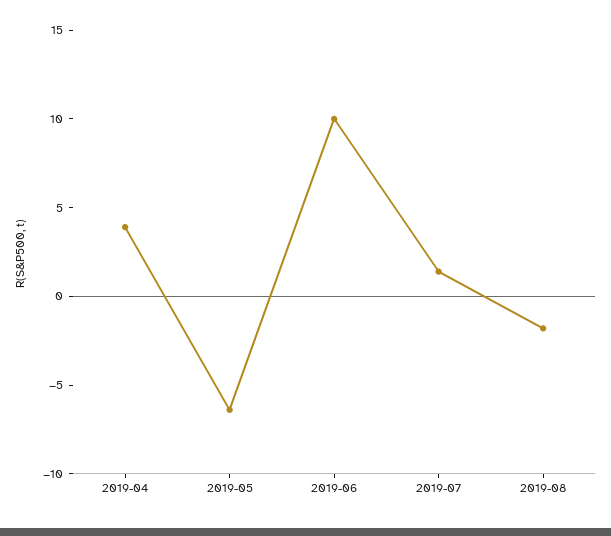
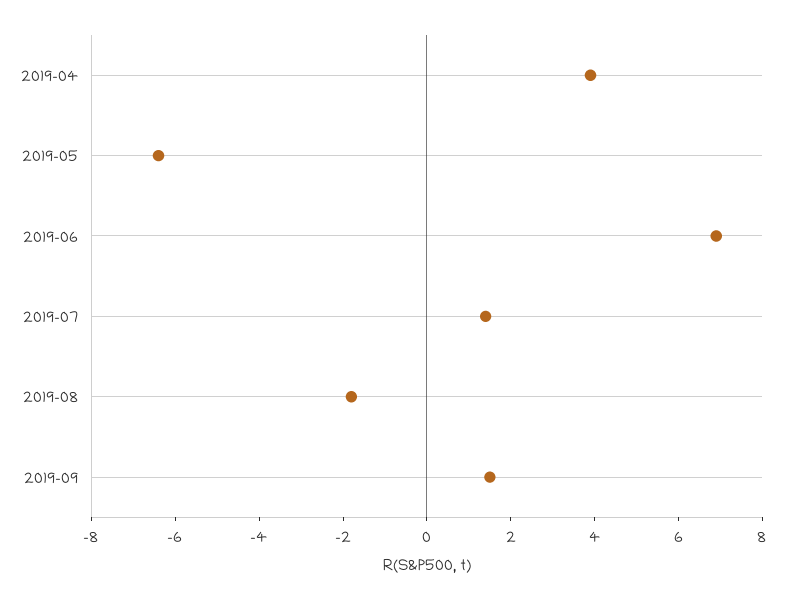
2019-06: 10 -> 7
2019-09: none -> 1.5

